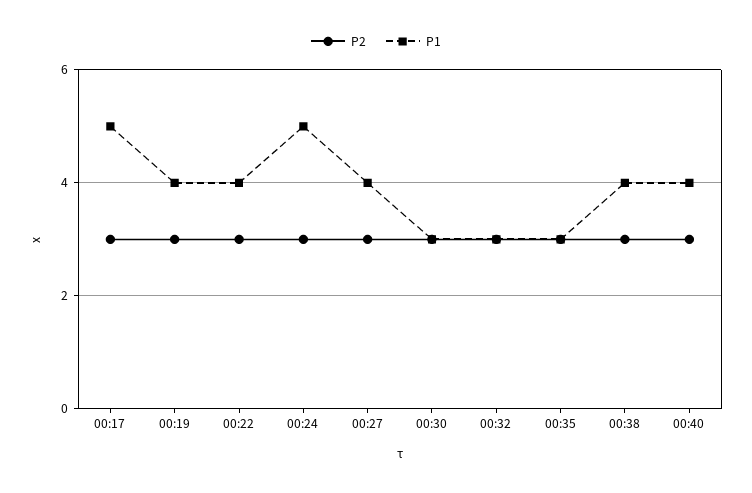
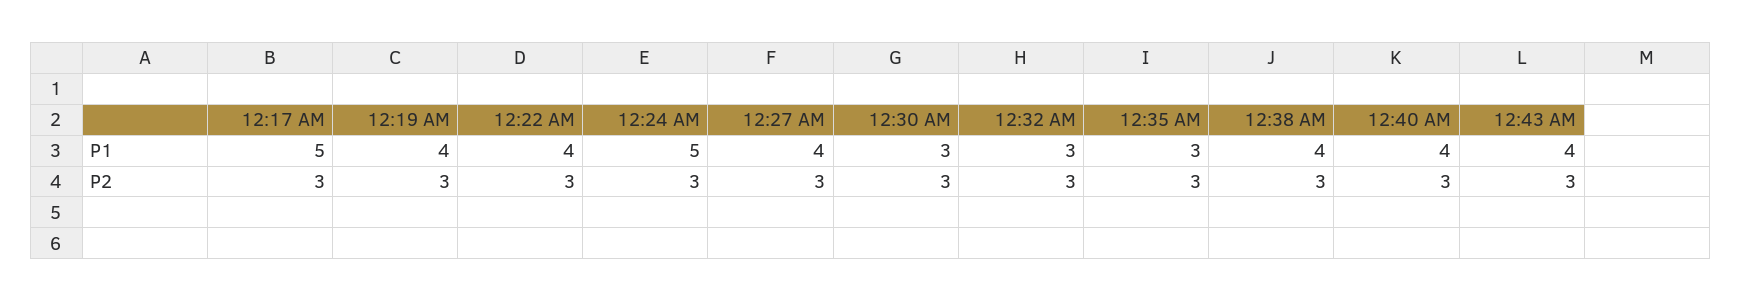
P1, 12:43 AM: none -> 4
P2, 12:43 AM: none -> 3

